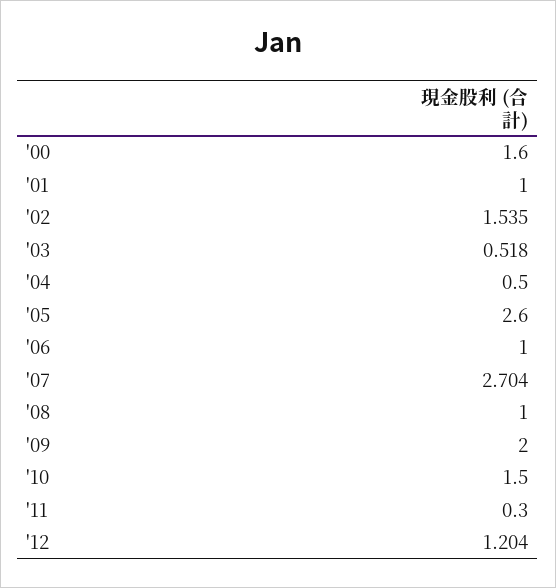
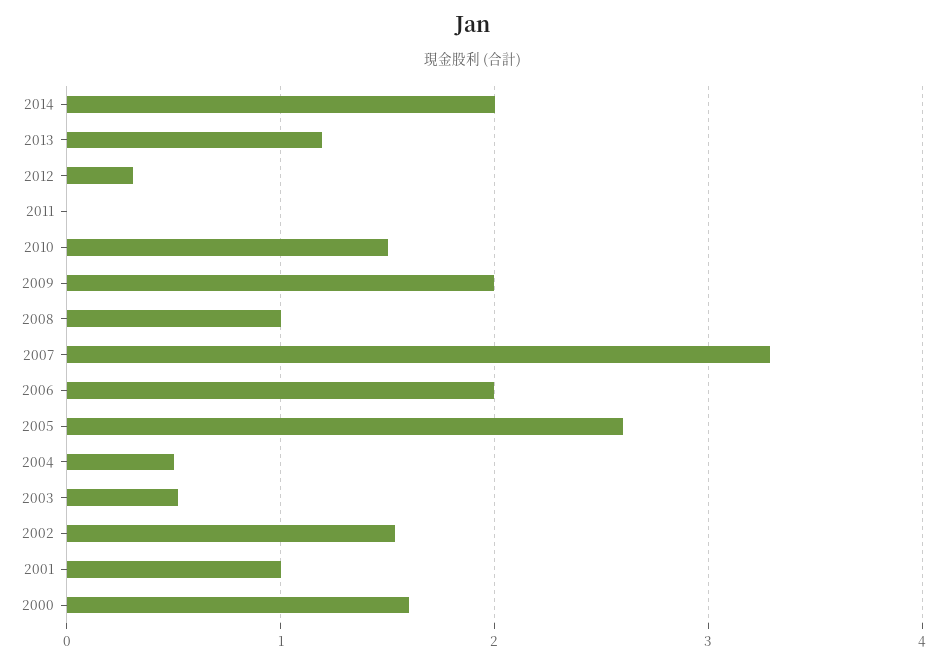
'06: 1 -> 2
'07: 2.704 -> 3.3
'11: 0.3 -> 0
'12: 1.204 -> 0.3
2014: none -> 2
2013: none -> 1.2

